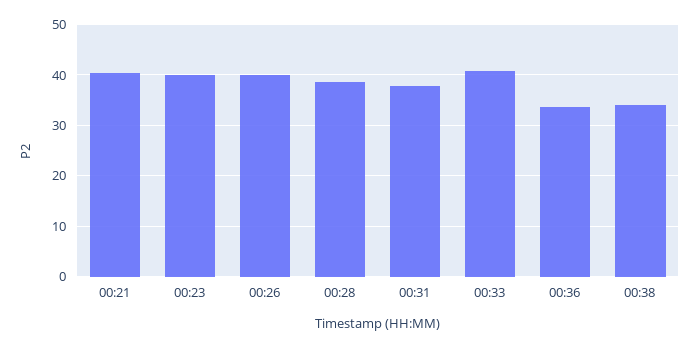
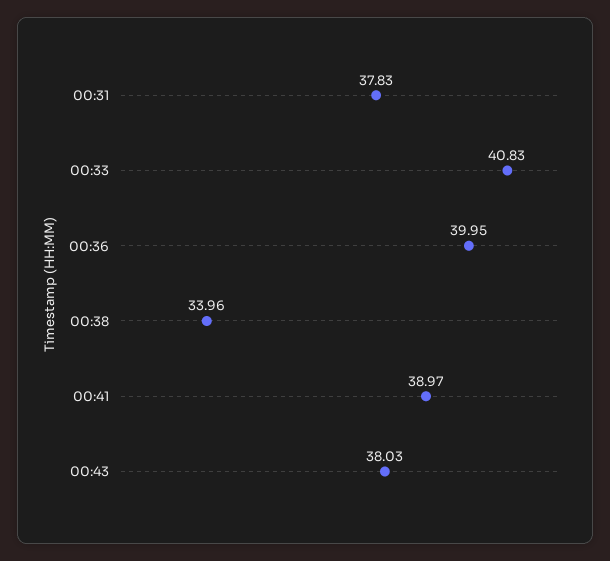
00:21: 40 -> none
00:23: 40 -> none
00:26: 40 -> none
00:28: 38 -> none
00:36: 34 -> 39.95
00:41: none -> 38.97
00:43: none -> 38.03

